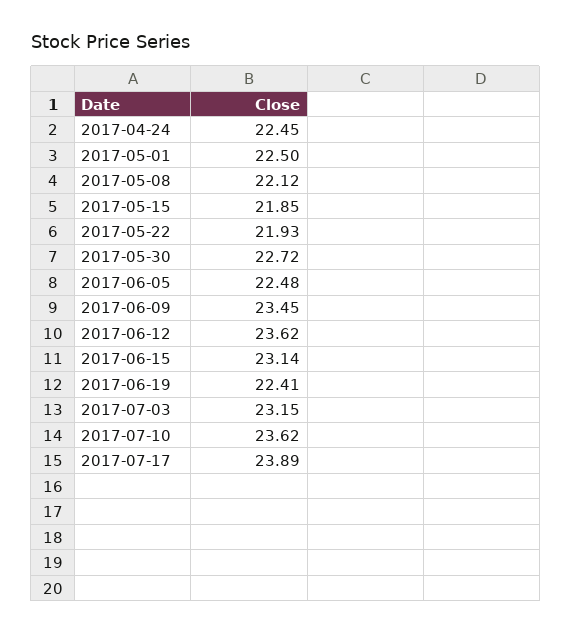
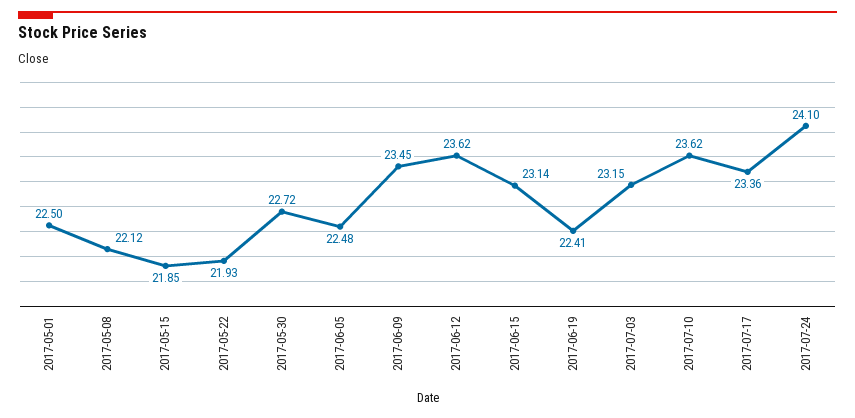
2017-04-24: 22.45 -> none
2017-07-17: 23.89 -> 23.36
2017-07-24: none -> 24.1

